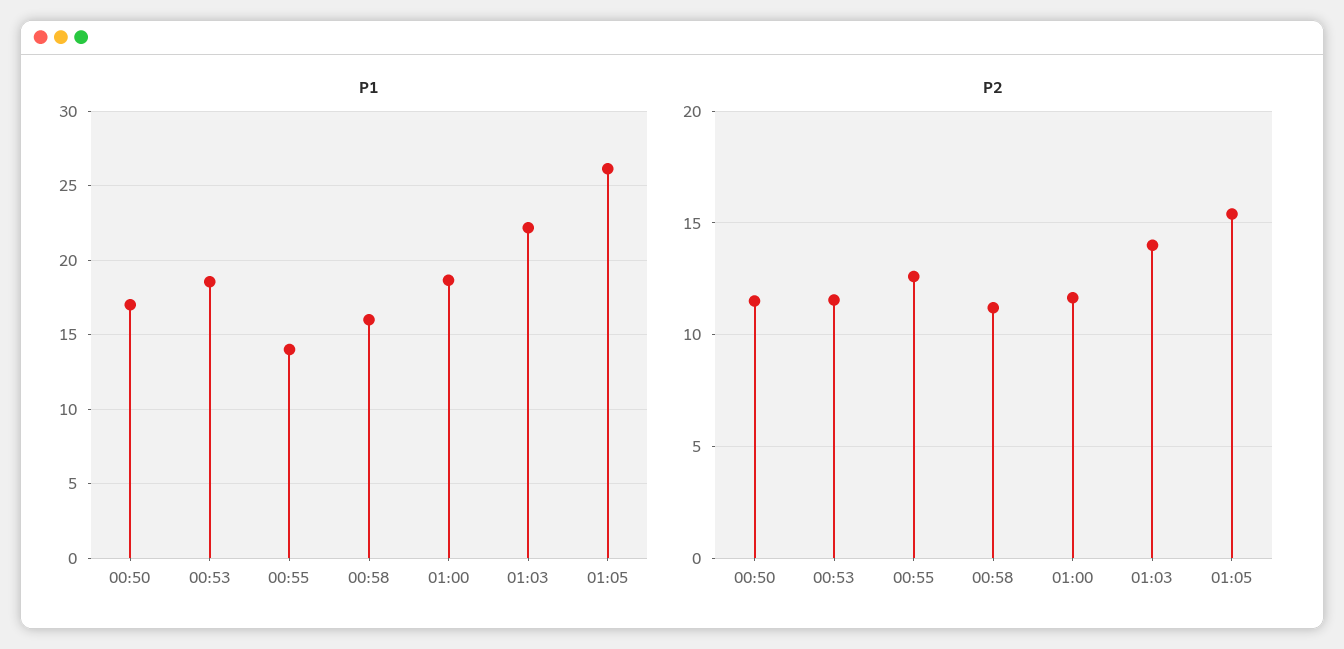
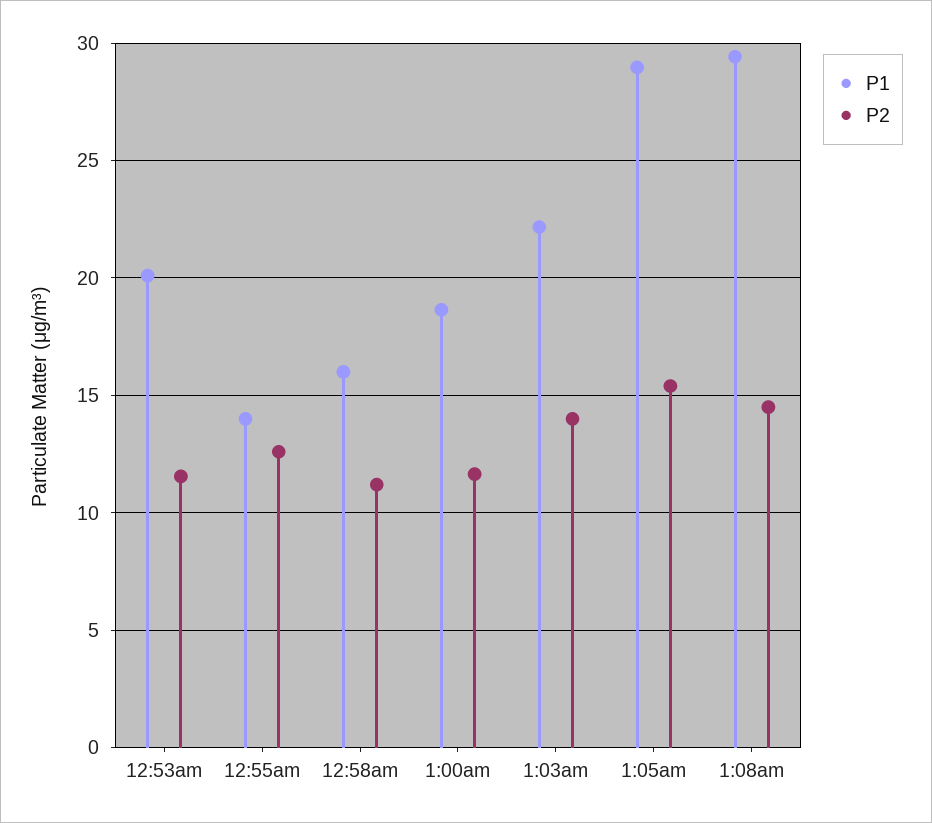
P1, 00:50: 17 -> none
P1, 00:53: 18.5 -> 20
P1, 01:05: 26 -> 29
P2, 00:50: 11.5 -> none
P1, 1:08am: none -> 29.5
P2, 1:08am: none -> 14.5

